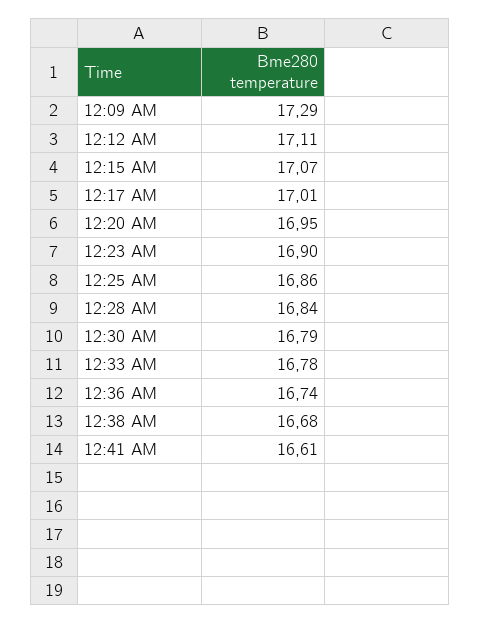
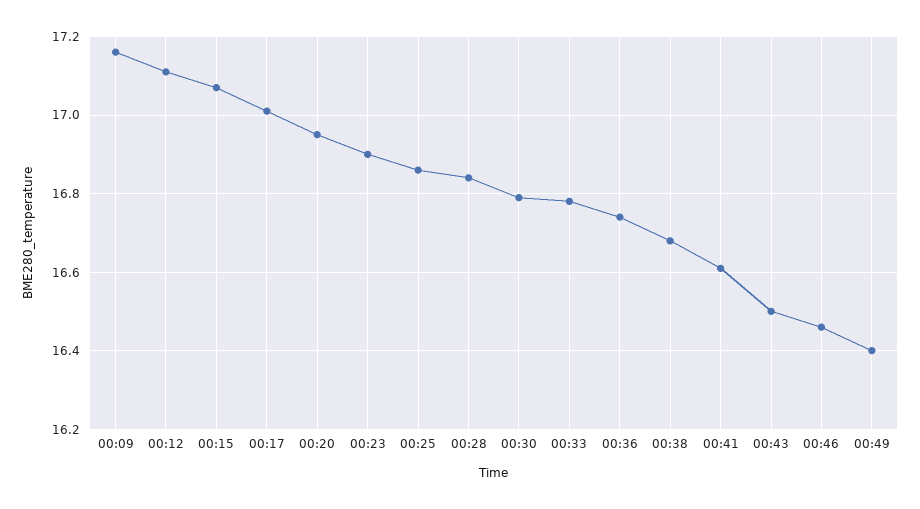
12:09 AM: 17.29 -> 17.15
00:43: none -> 16.5
00:46: none -> 16.45
00:49: none -> 16.4

